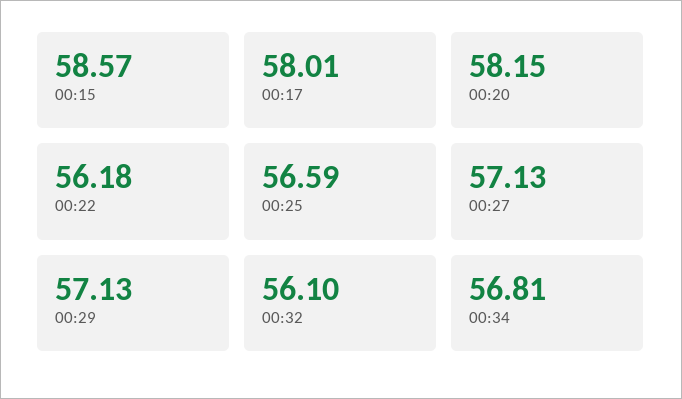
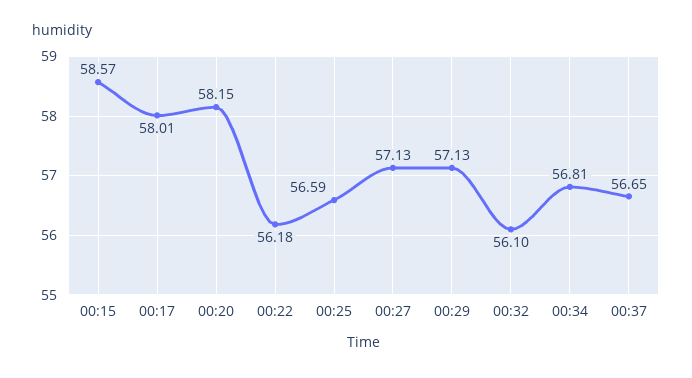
00:37: none -> 56.65

